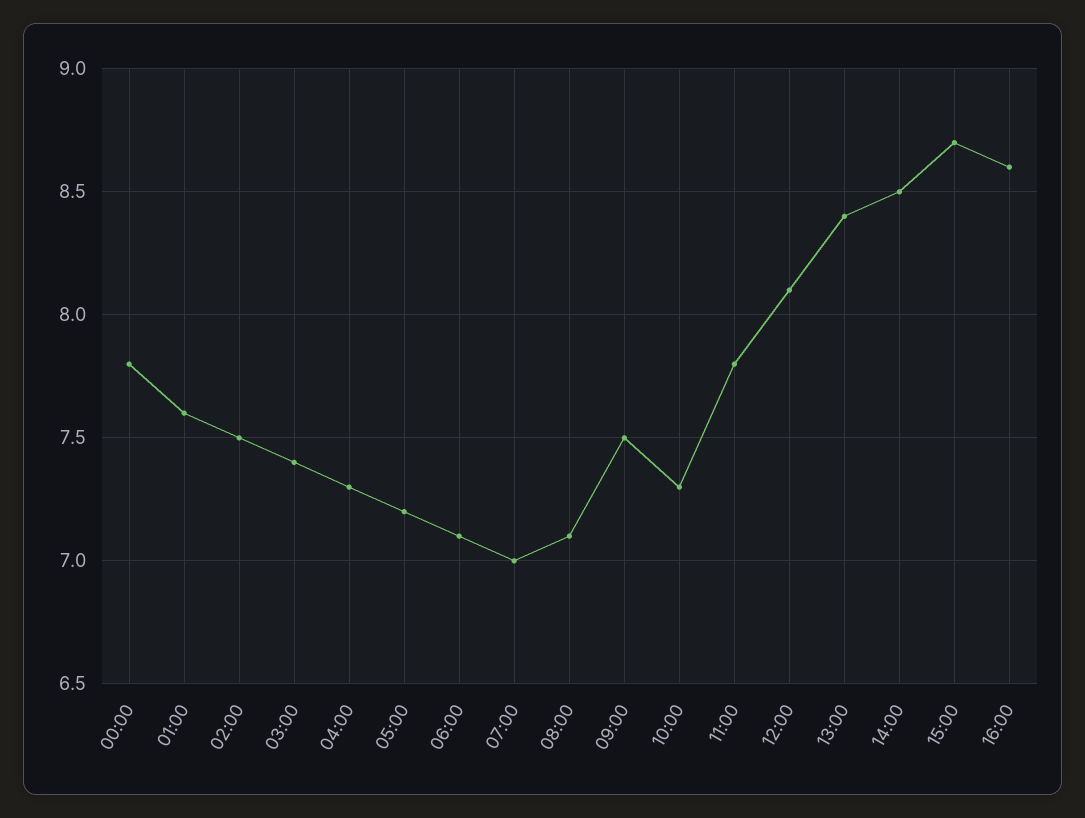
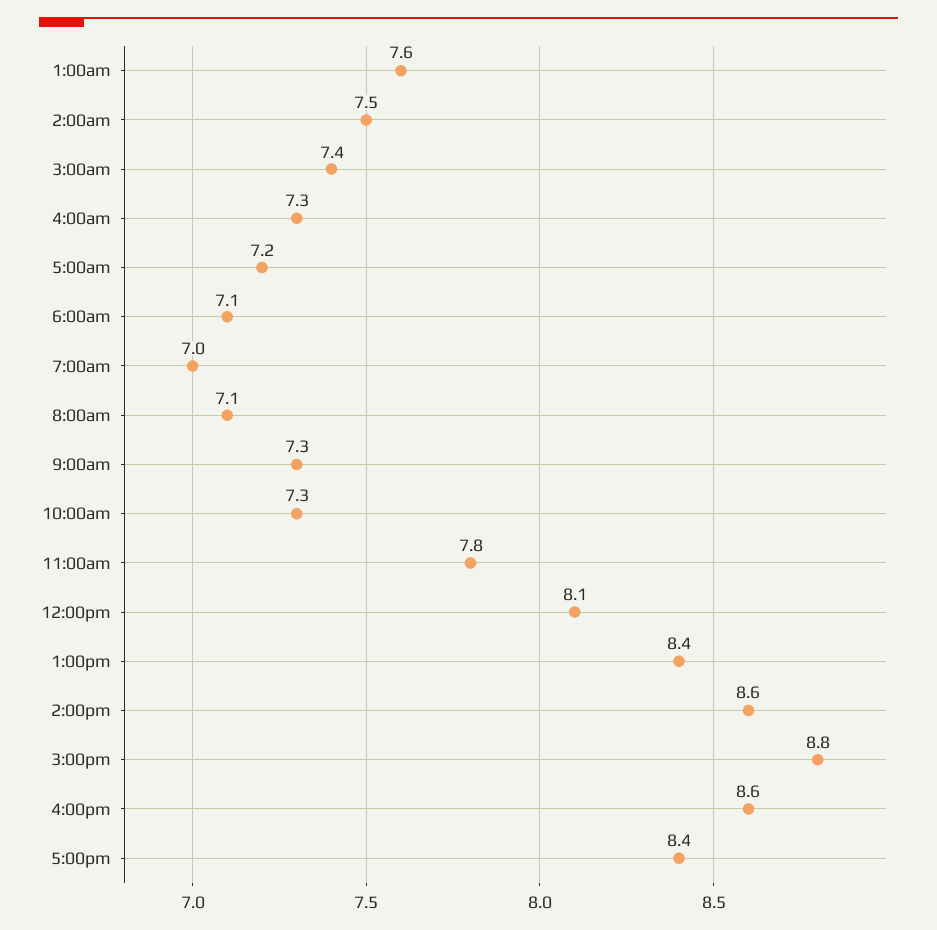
00:00: 7.8 -> none
09:00: 7.5 -> 7.3
14:00: 8.5 -> 8.6
15:00: 8.7 -> 8.8
5:00pm: none -> 8.4

